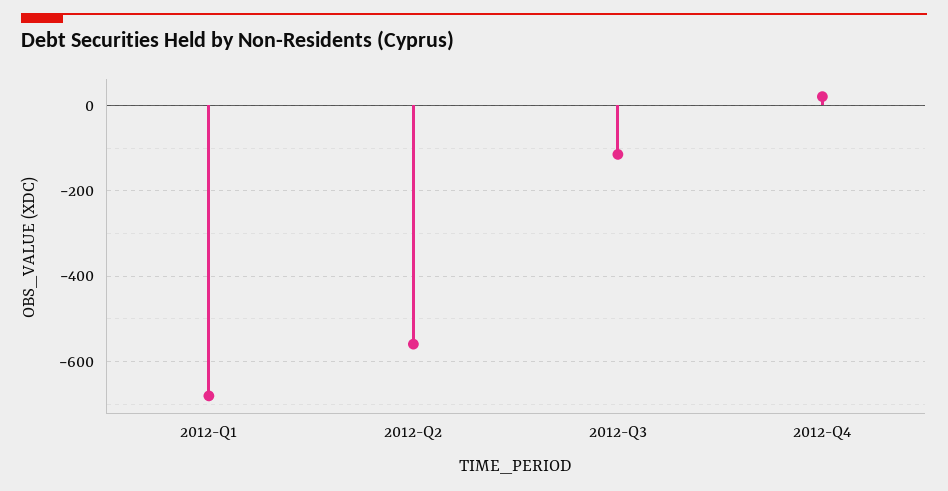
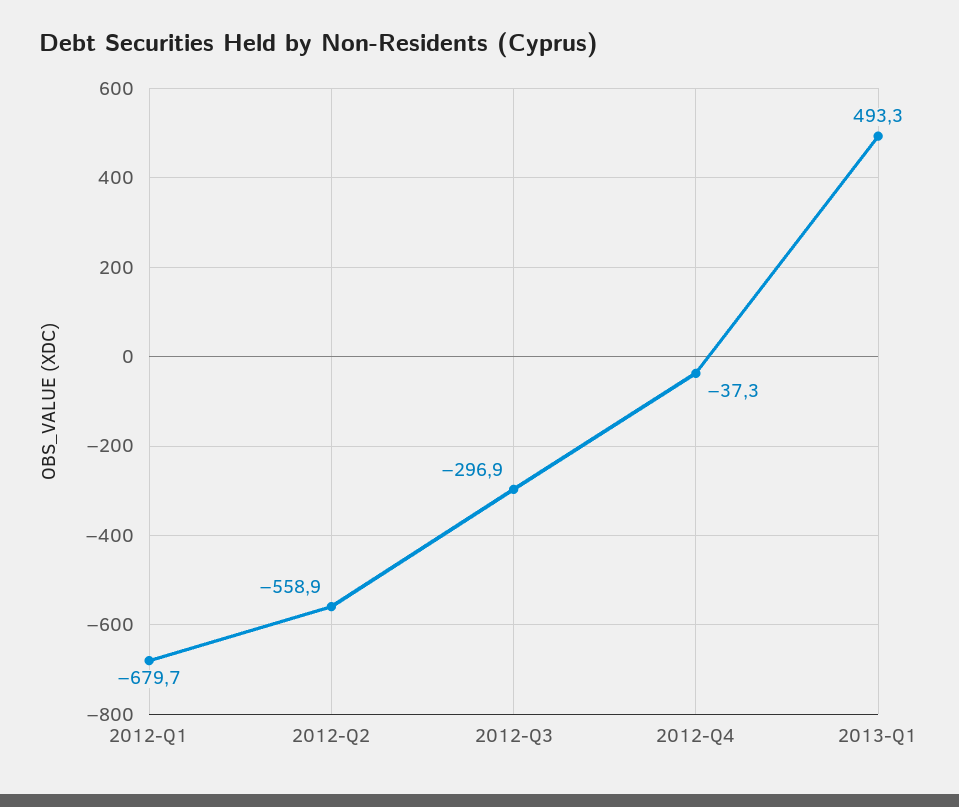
2012-Q3: -120 -> -296.9
2012-Q4: 20 -> -37.3
2013-Q1: none -> 493.3

